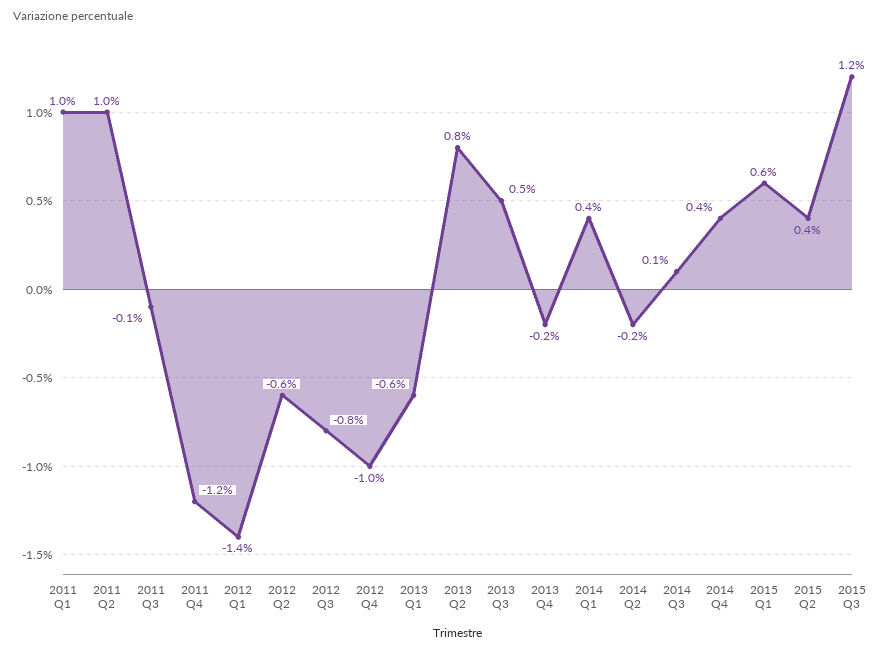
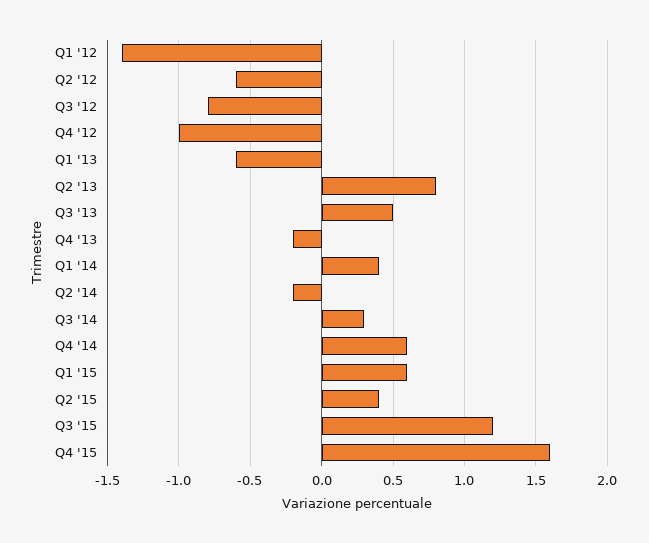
2011 Q1: 1 -> none
2011 Q2: 1 -> none
2011 Q3: -0.1 -> none
2011 Q4: -1.2 -> none
2014 Q3: 0.1 -> 0.3
2014 Q4: 0.4 -> 0.6
Q4 '15: none -> 1.6

